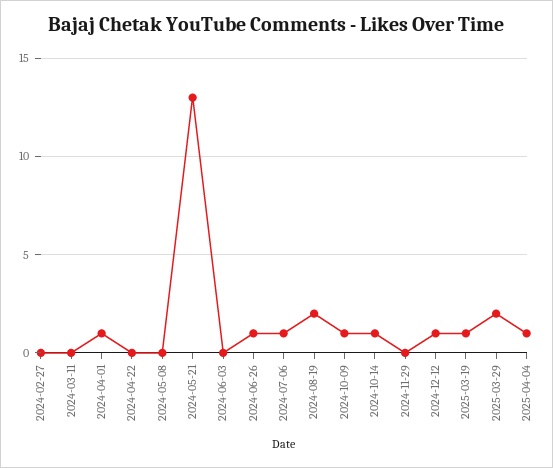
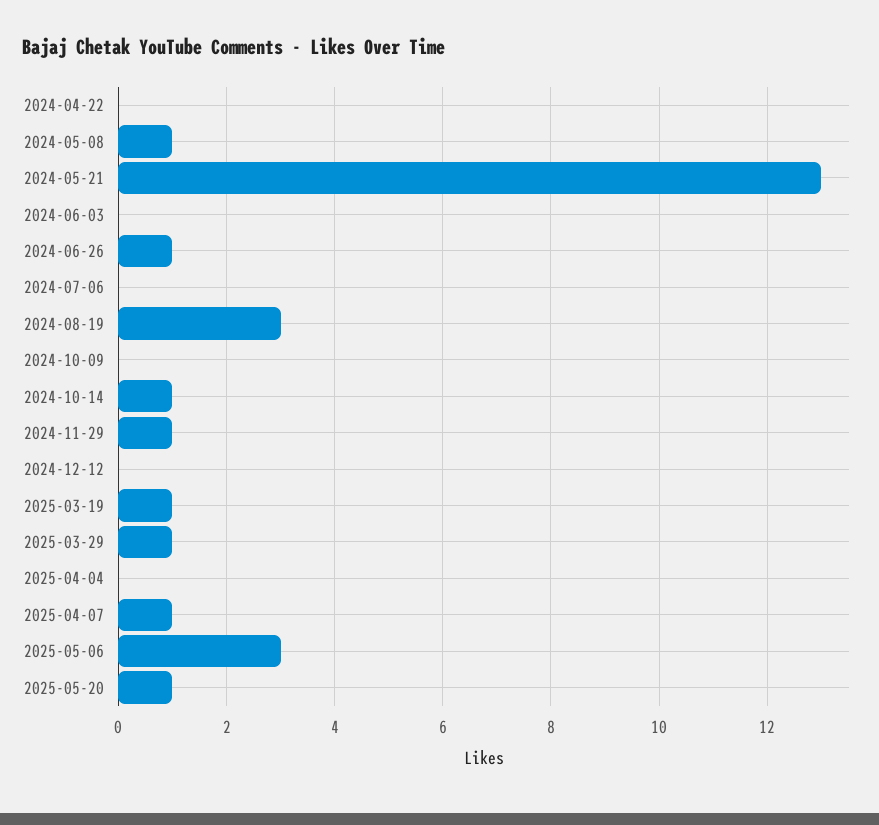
2024-02-27: 0 -> none
2024-03-11: 0 -> none
2024-04-01: 1 -> none
2024-05-08: 0 -> 1
2024-07-06: 1 -> 0
2024-08-19: 2 -> 3
2024-10-09: 1 -> 0
2024-11-29: 0 -> 1
2024-12-12: 1 -> 0
2025-03-29: 2 -> 1
2025-04-04: 1 -> 0
2025-04-07: none -> 1
2025-05-06: none -> 3
2025-05-20: none -> 1

